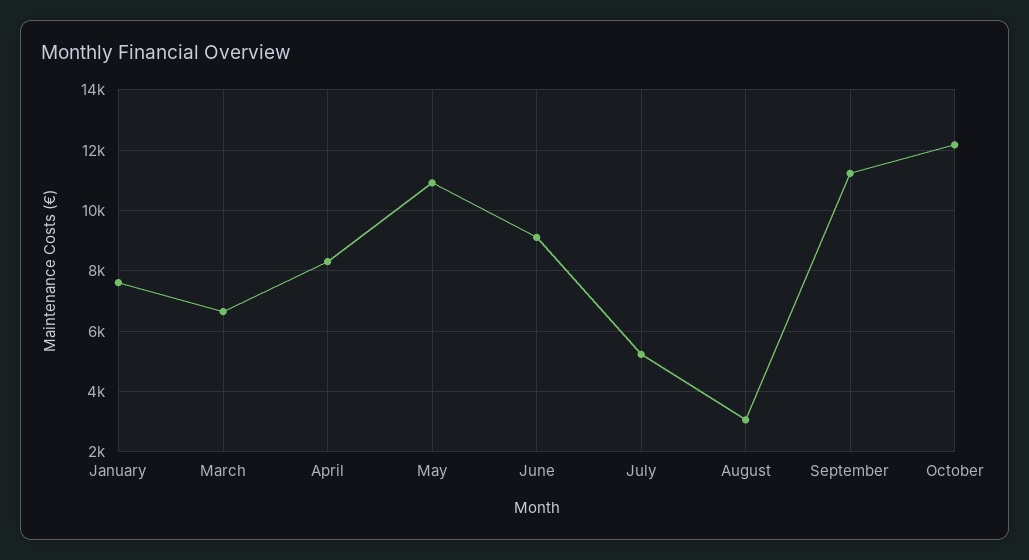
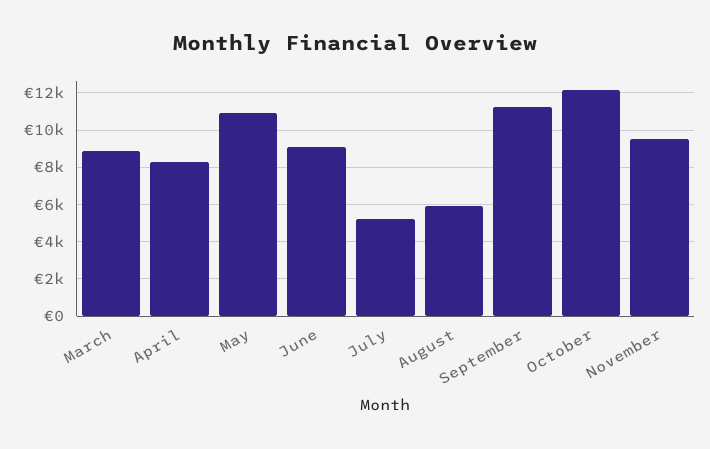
January: 7600 -> none
March: 6600 -> 9000
August: 3000 -> 6000
November: none -> 9500

